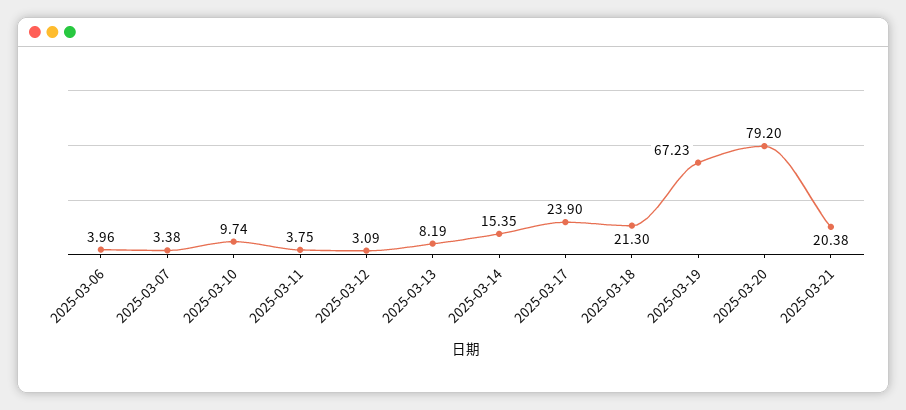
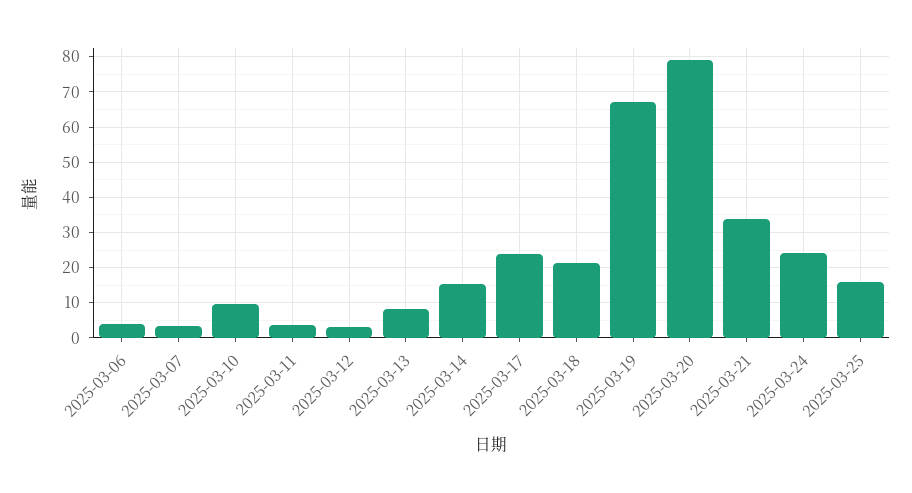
2025-03-21: 20.38 -> 34
2025-03-24: none -> 24
2025-03-25: none -> 16

